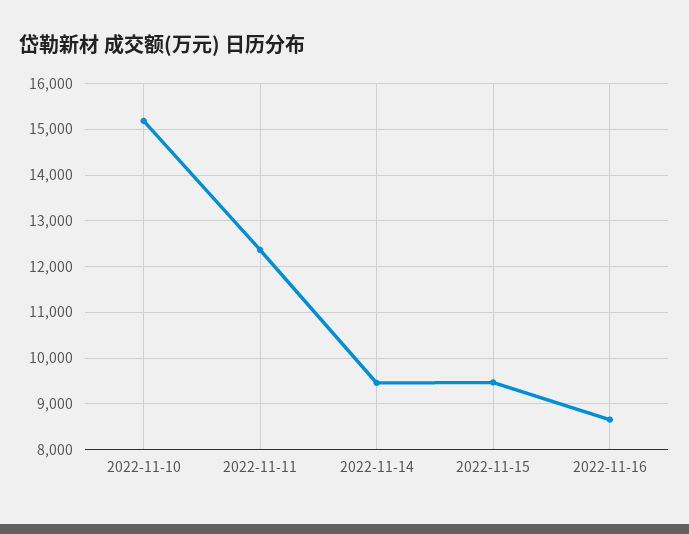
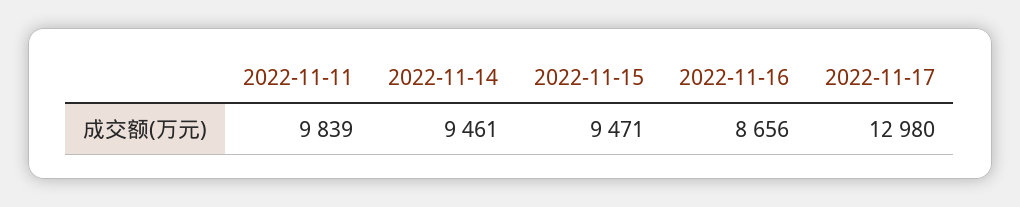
2022-11-10: 15200 -> none
2022-11-11: 12400 -> 9839
2022-11-17: none -> 12980

